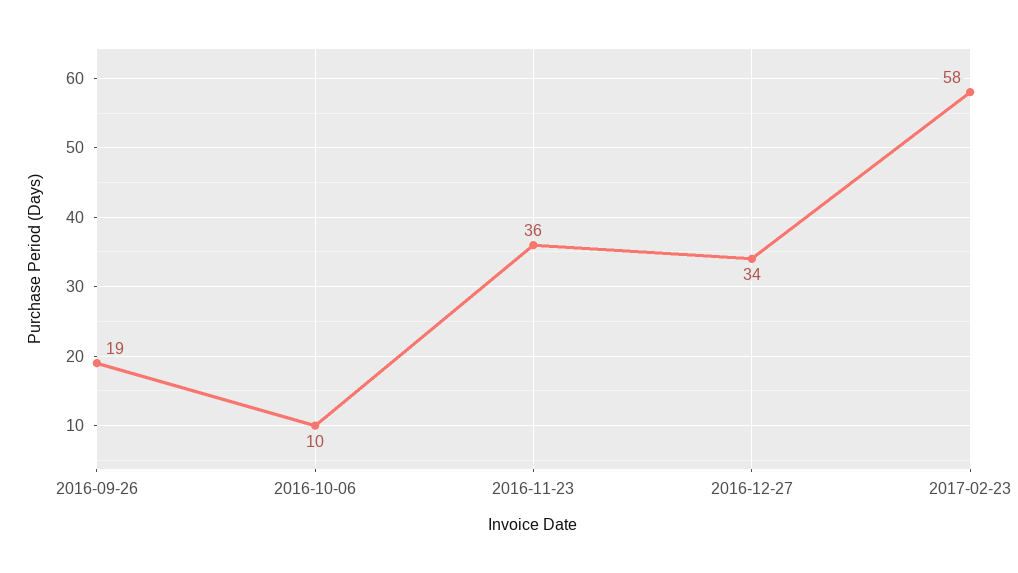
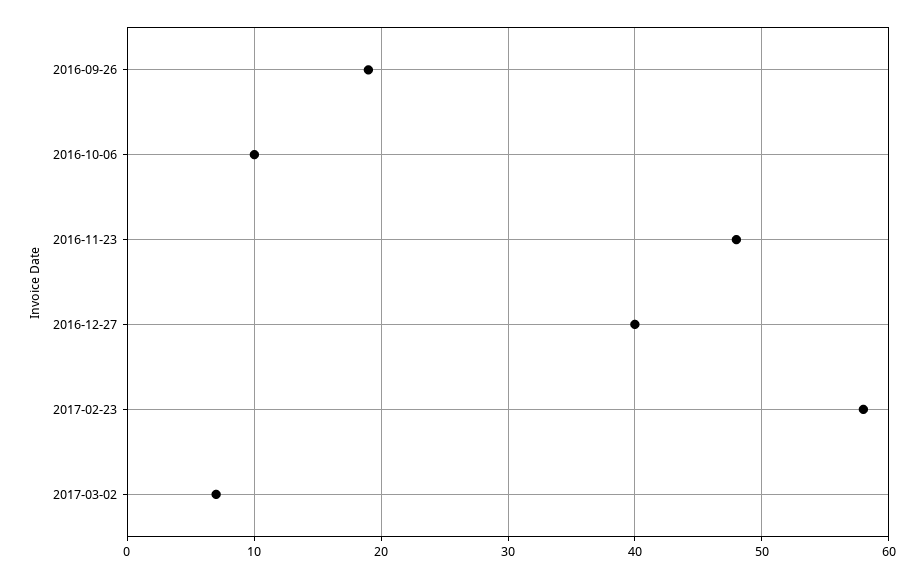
2016-11-23: 36 -> 48
2016-12-27: 34 -> 40
2017-03-02: none -> 7

